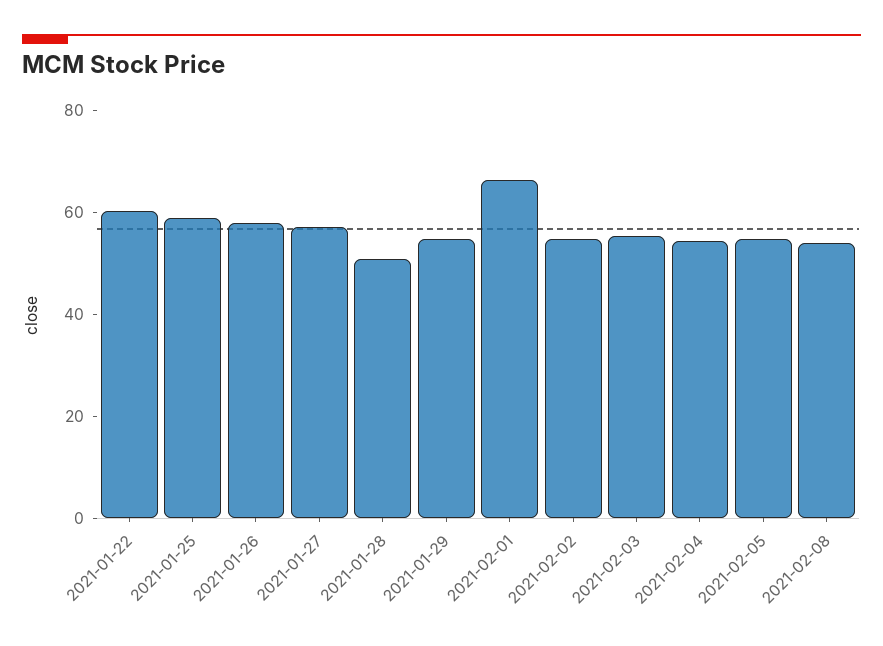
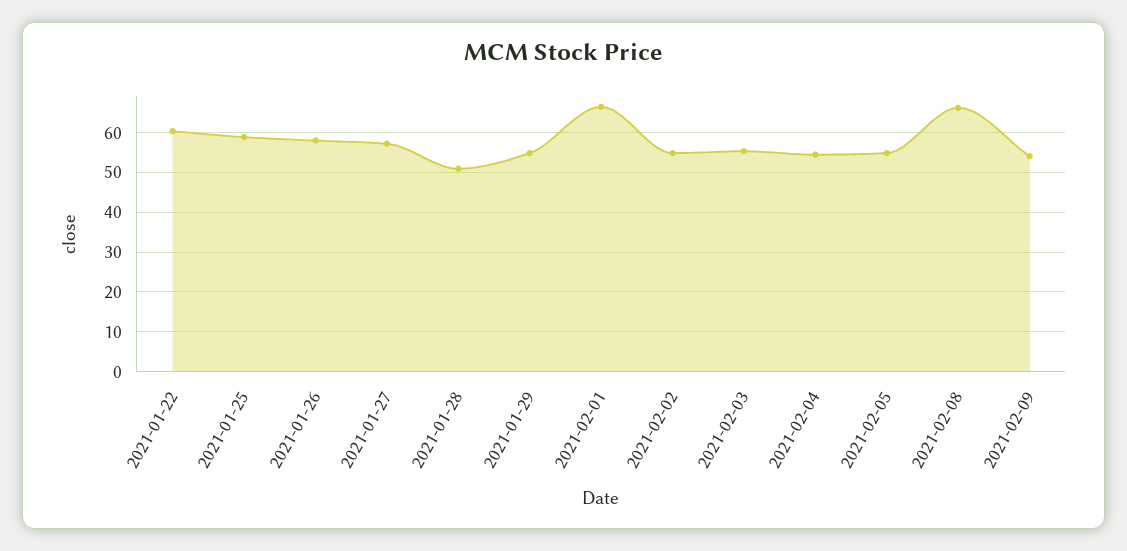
2021-02-08: 55 -> 66
2021-02-09: none -> 54

